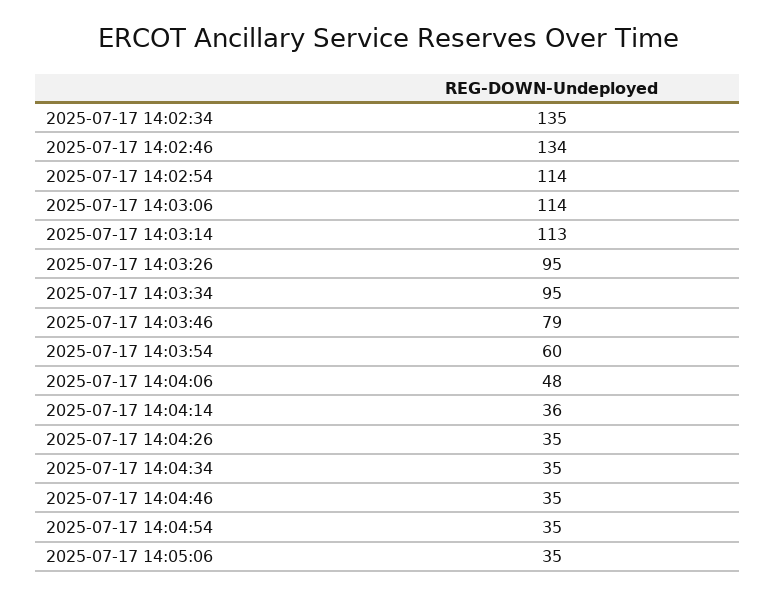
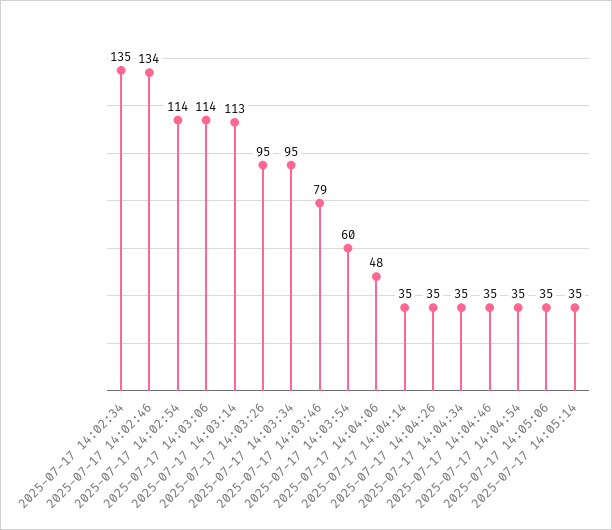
2025-07-17 14:04:14: 36 -> 35
2025-07-17 14:05:14: none -> 35

